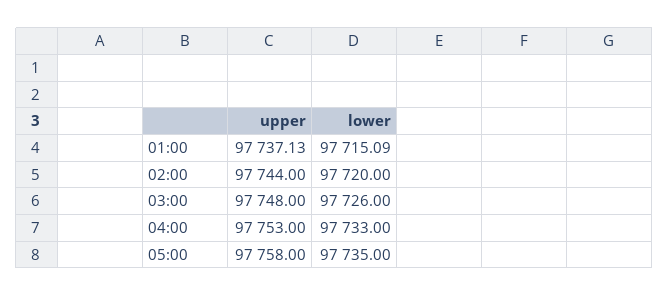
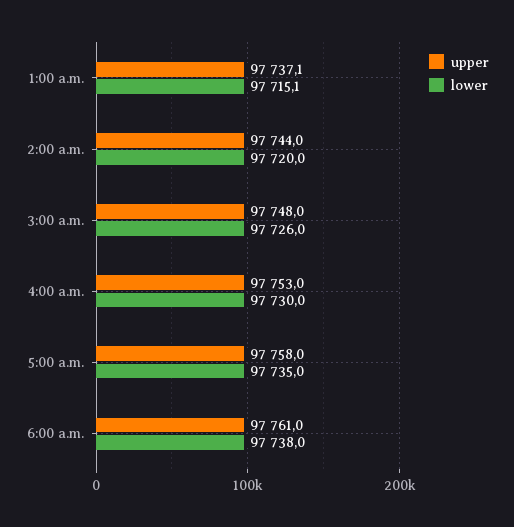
lower, 04:00: 97733 -> 97730
upper, 6:00 a.m.: none -> 97761
lower, 6:00 a.m.: none -> 97738

